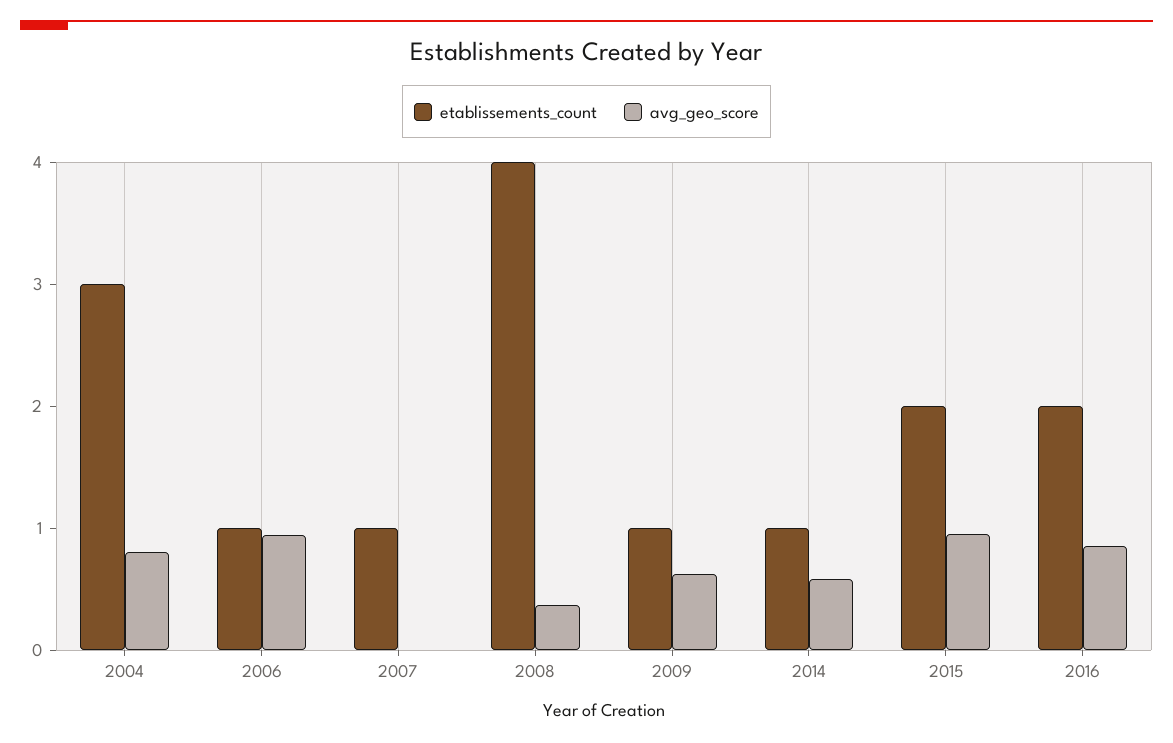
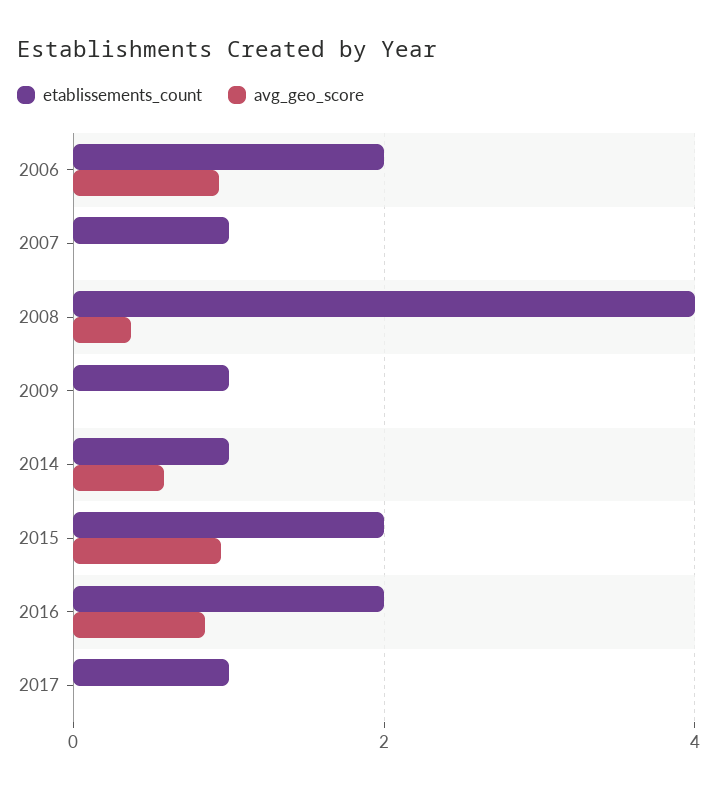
etablissements_count, 2004: 3 -> none
avg_geo_score, 2004: 0.8 -> none
etablissements_count, 2006: 1 -> 2
avg_geo_score, 2009: 0.6 -> 0
etablissements_count, 2017: none -> 1
avg_geo_score, 2017: none -> 0

